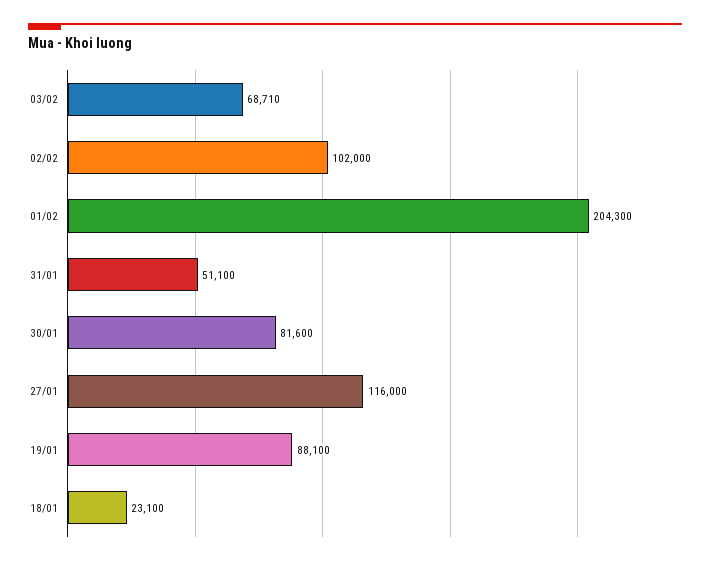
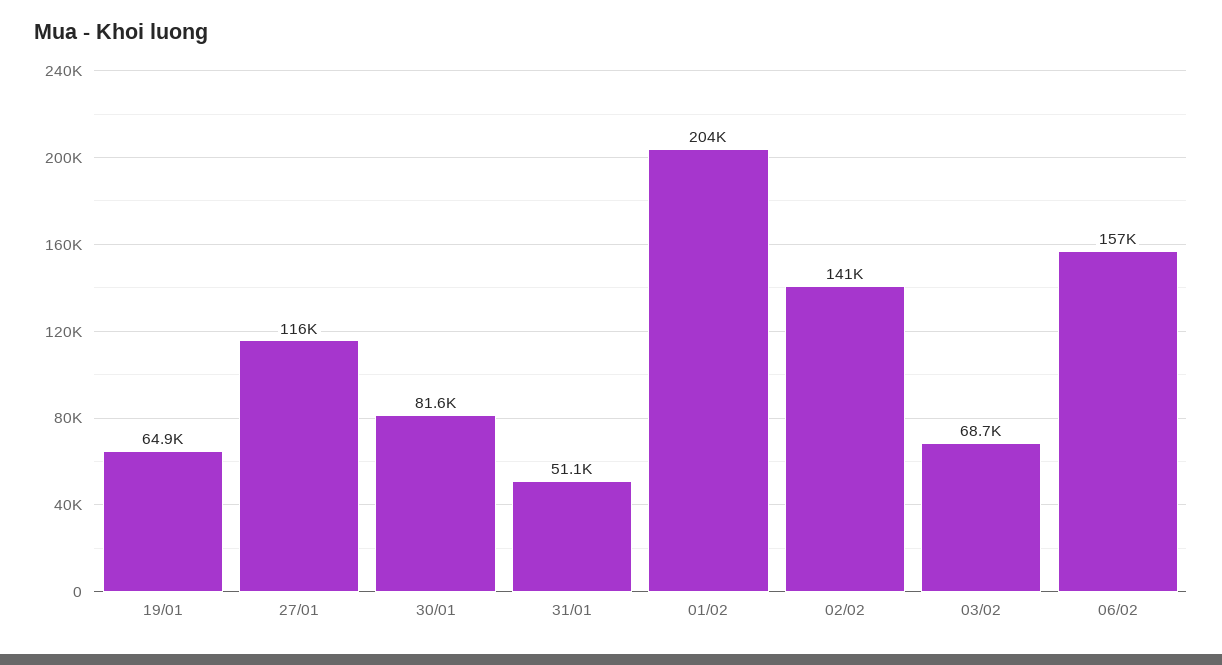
02/02: 102000 -> 141000
19/01: 88100 -> 64900
18/01: 23100 -> none
06/02: none -> 157000

